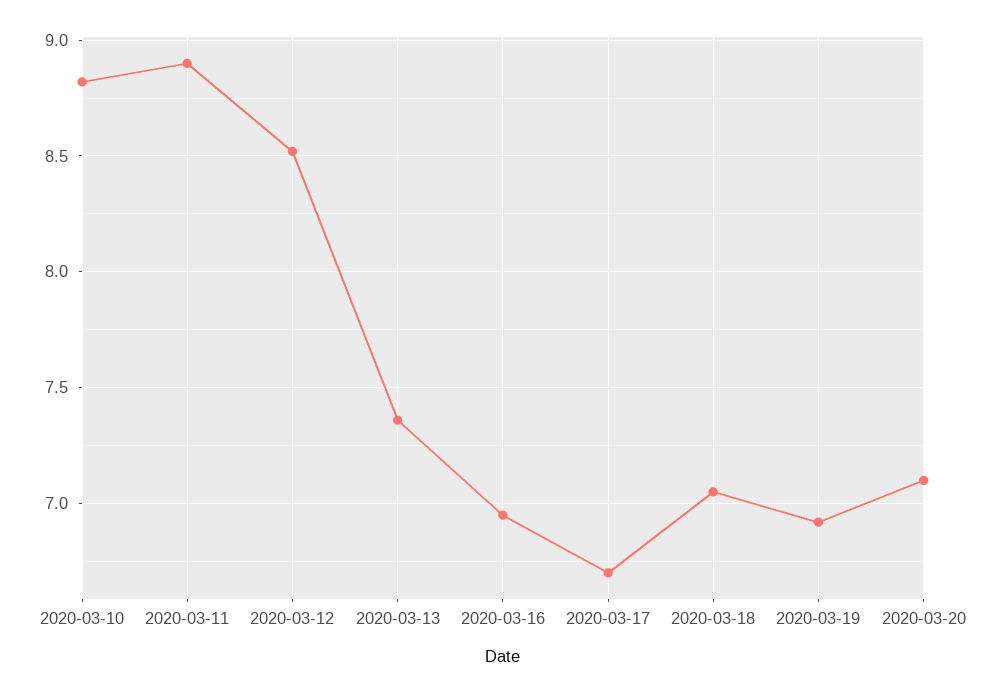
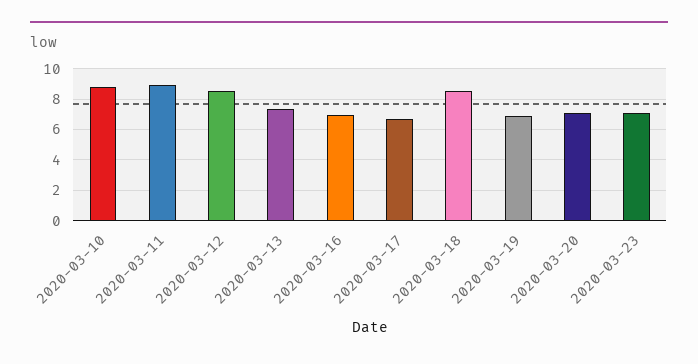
2020-03-18: 7.05 -> 8.5
2020-03-23: none -> 7

